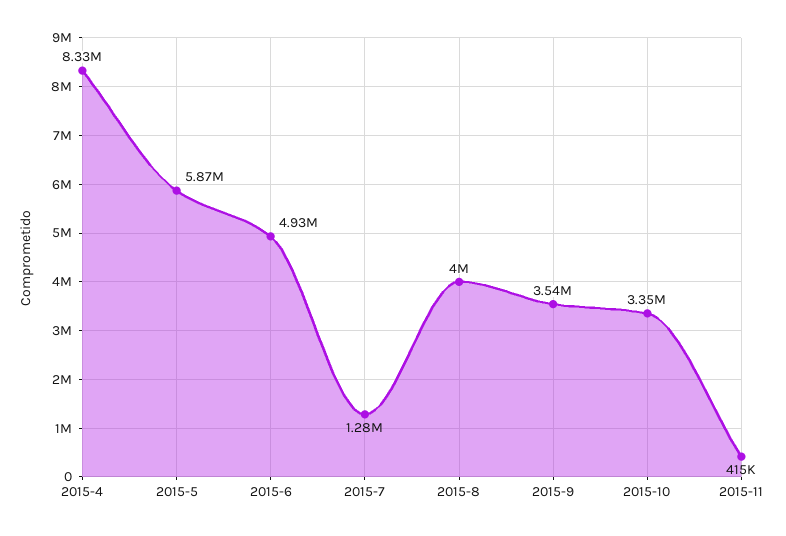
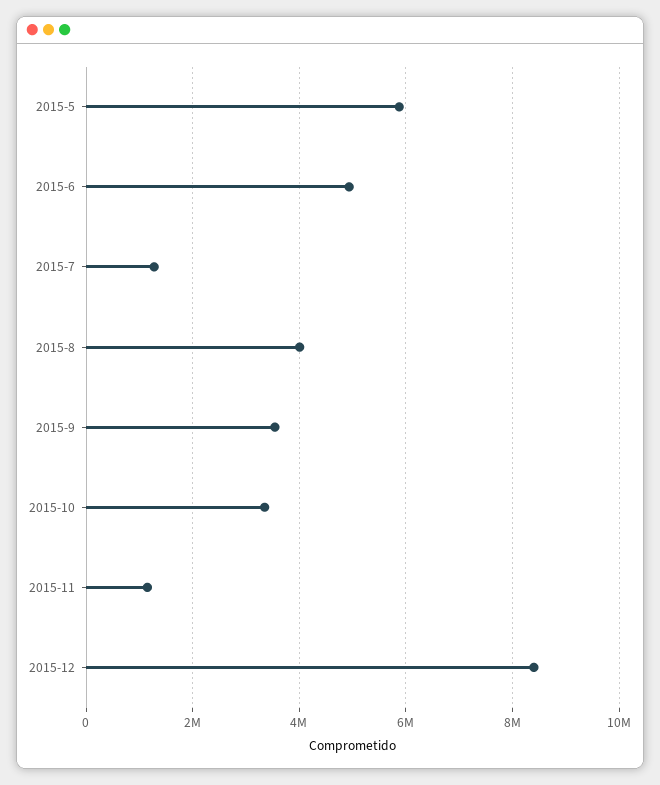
2015-4: 8330000 -> none
2015-11: 415000 -> 1200000
2015-12: none -> 8400000

